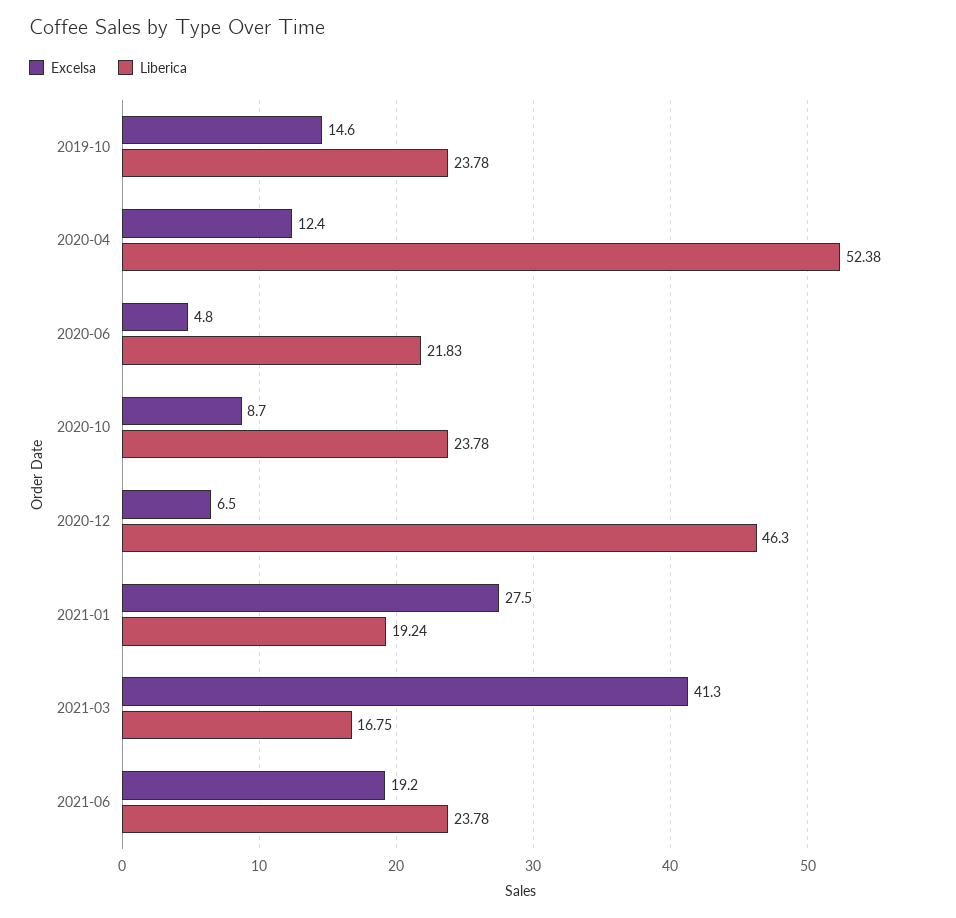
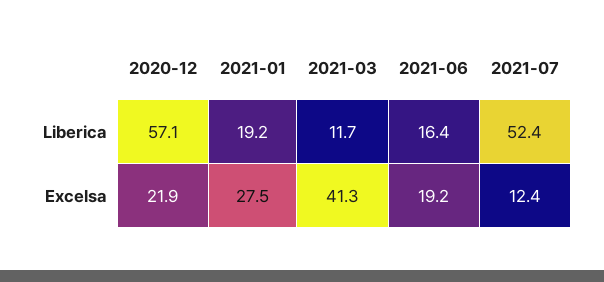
Excelsa, 2019-10: 14.6 -> none
Liberica, 2019-10: 23.78 -> none
Excelsa, 2020-04: 12.4 -> none
Liberica, 2020-04: 52.38 -> none
Excelsa, 2020-06: 4.8 -> none
Liberica, 2020-06: 21.83 -> none
Excelsa, 2020-10: 8.7 -> none
Liberica, 2020-10: 23.78 -> none
Excelsa, 2020-12: 6.5 -> 21.9
Liberica, 2020-12: 46.3 -> 57.1
Liberica, 2021-03: 16.75 -> 11.7
Liberica, 2021-06: 23.78 -> 16.4
Liberica, 2021-07: none -> 52.4
Excelsa, 2021-07: none -> 12.4

